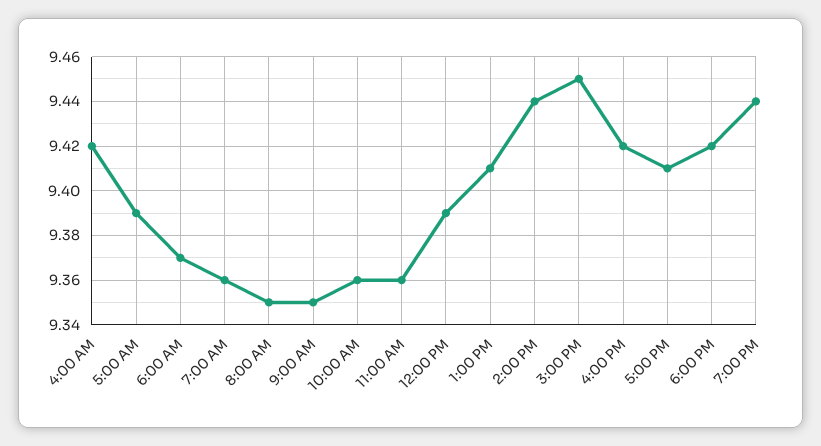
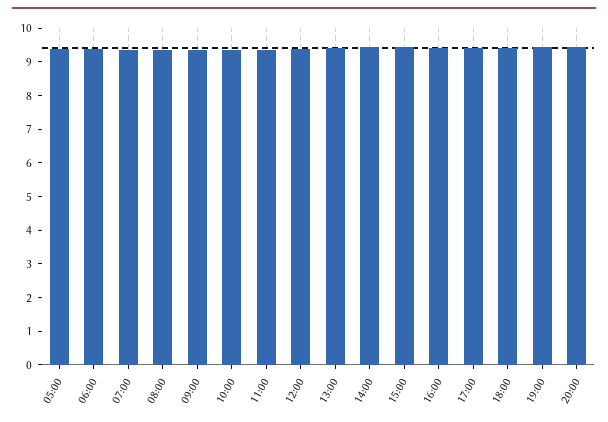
4:00 AM: 9.42 -> none
20:00: none -> 9.5

